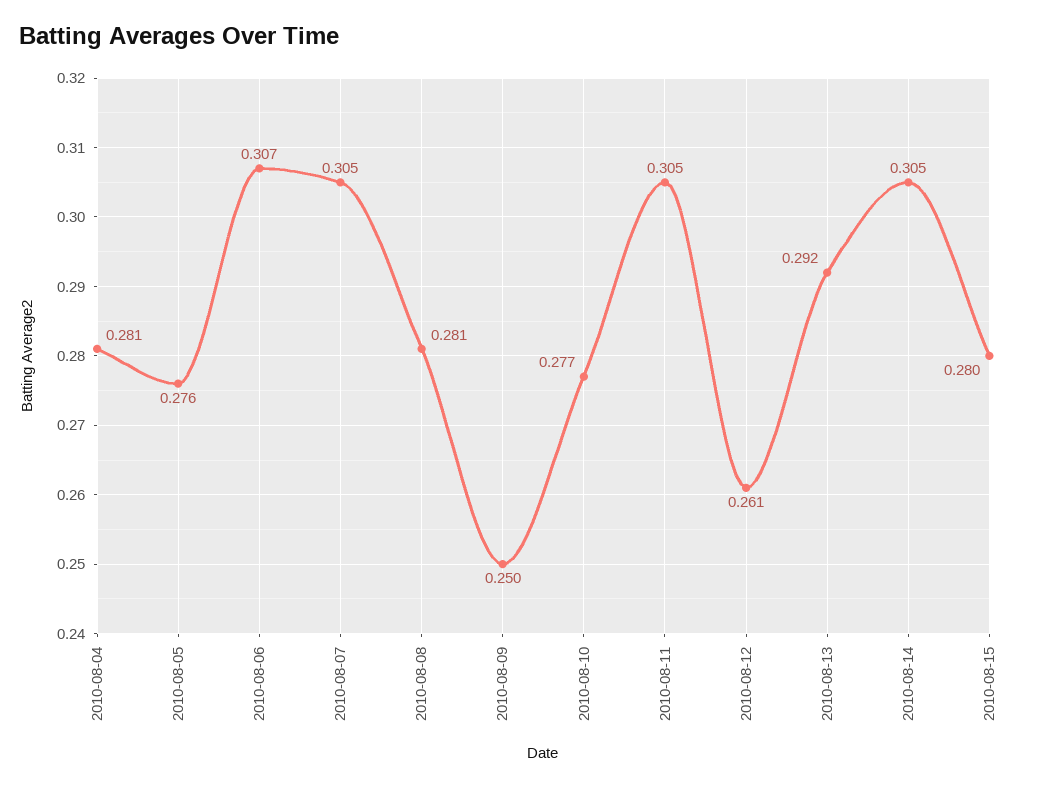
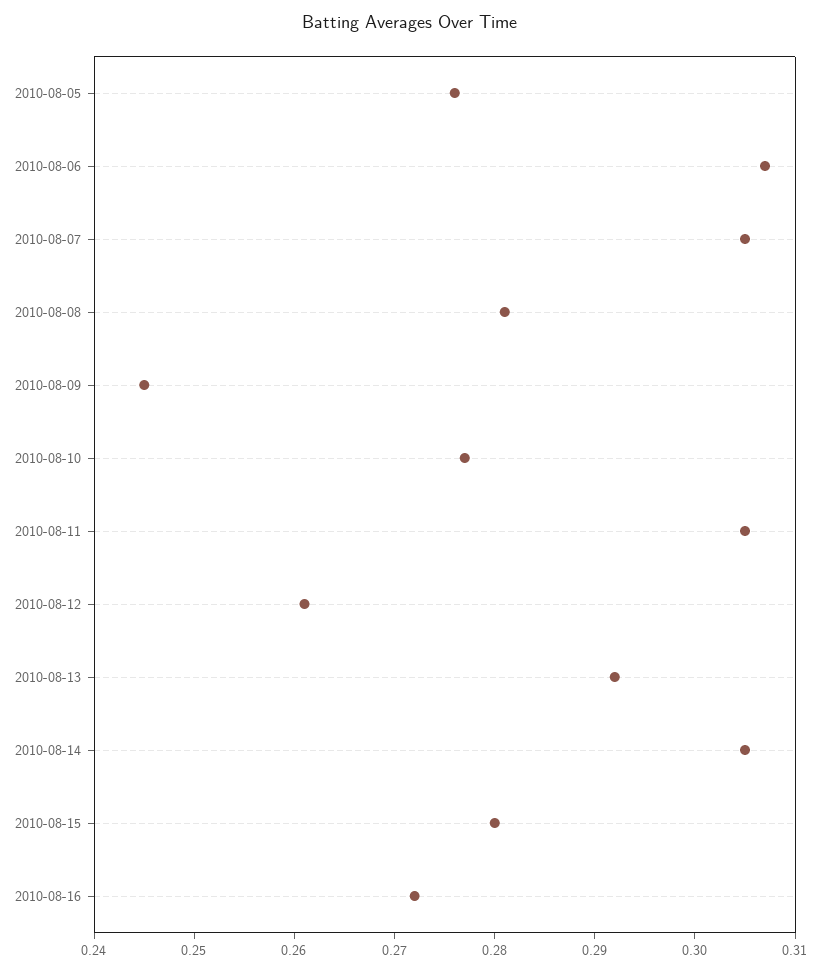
2010-08-04: 0.281 -> none
2010-08-09: 0.25 -> 0.245
2010-08-16: none -> 0.272

